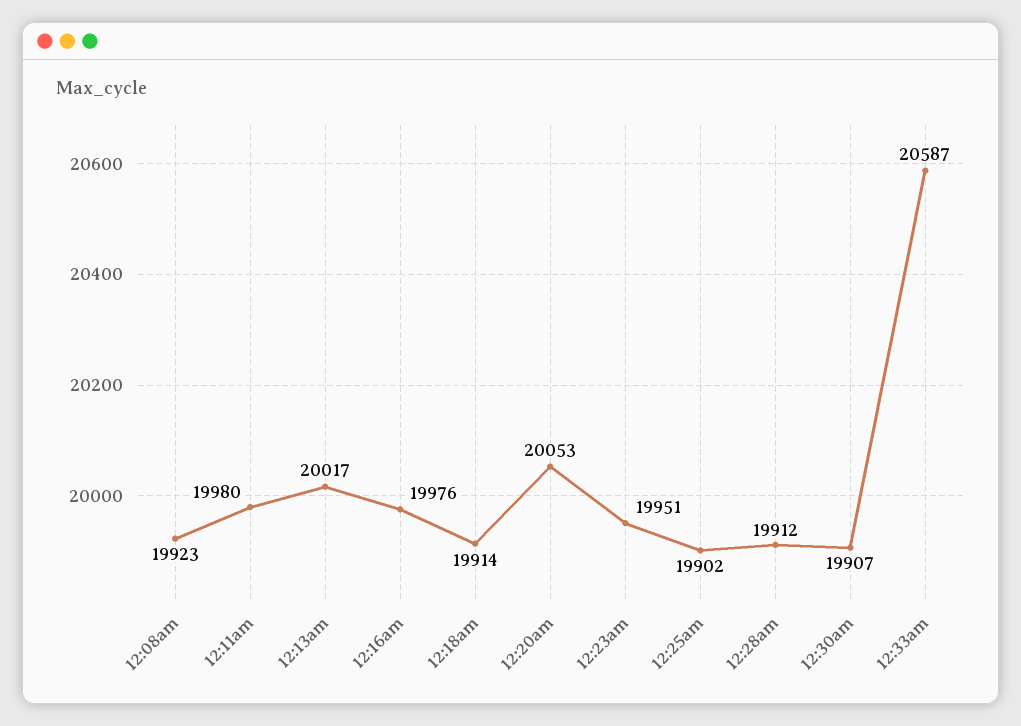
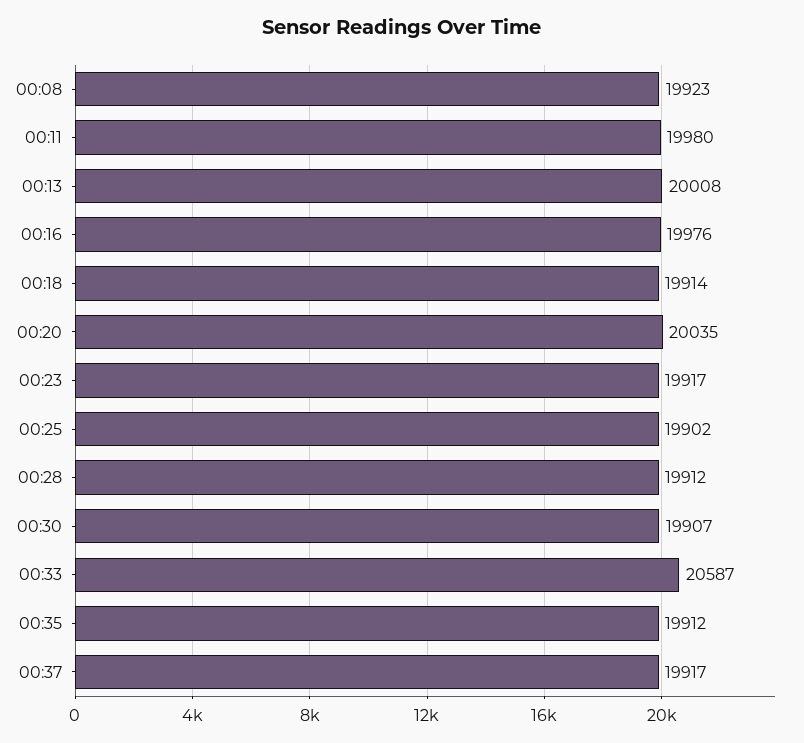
12:13am: 20017 -> 20008
12:20am: 20053 -> 20035
12:23am: 19951 -> 19917
00:35: none -> 19912
00:37: none -> 19917

